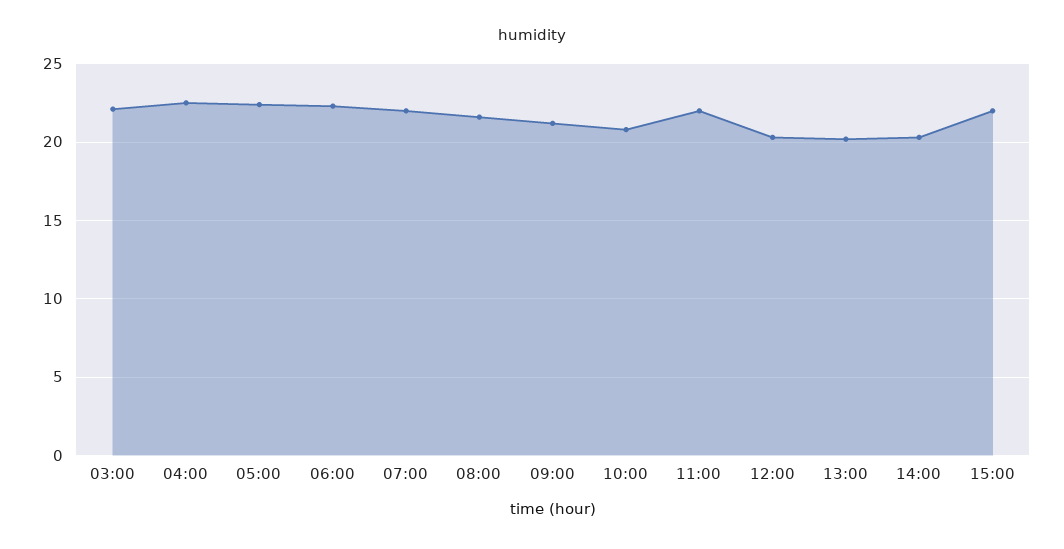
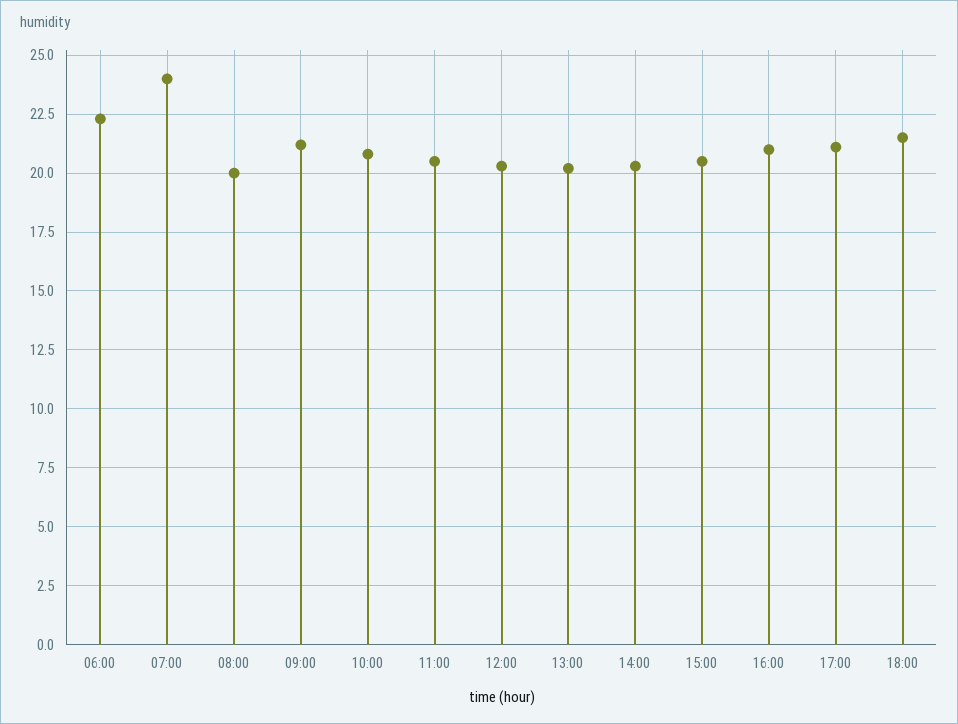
03:00: 22 -> none
04:00: 22.5 -> none
05:00: 22.5 -> none
07:00: 22 -> 24
08:00: 21.5 -> 20
11:00: 22 -> 20.5
15:00: 22 -> 20.5
16:00: none -> 21
17:00: none -> 21
18:00: none -> 21.5

